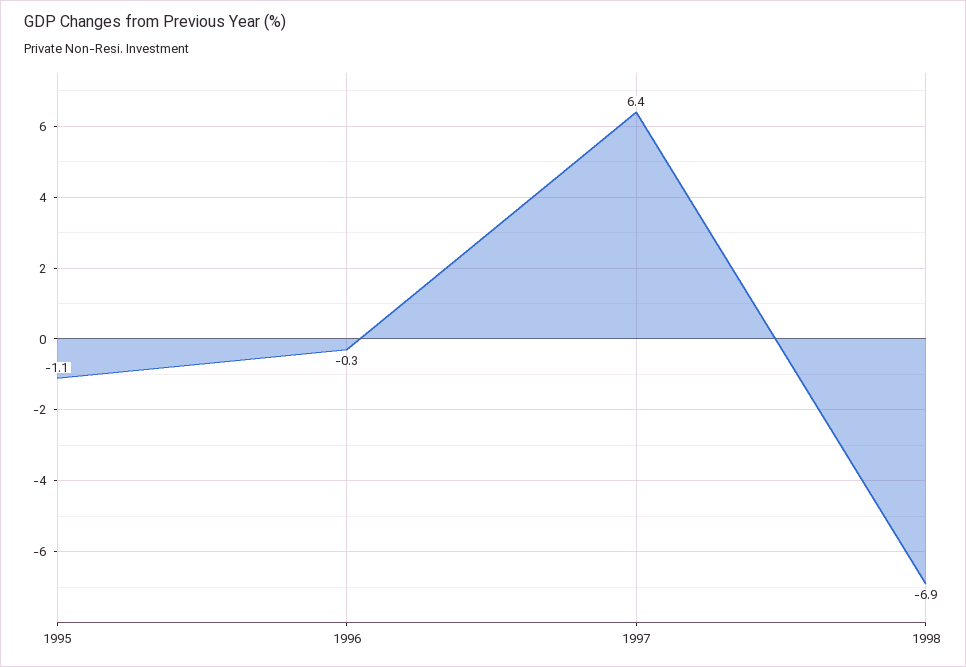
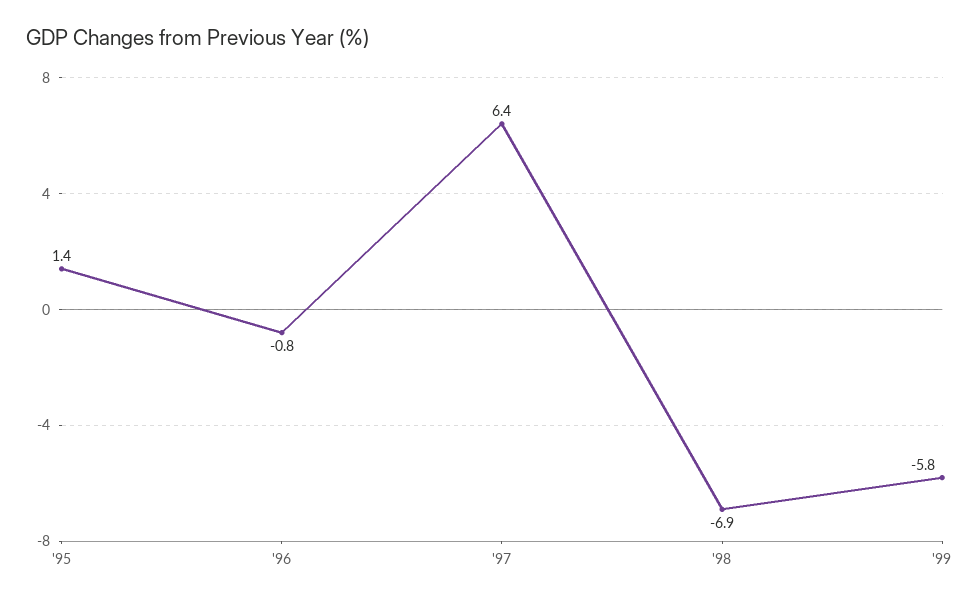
1995: -1.1 -> 1.4
1996: -0.3 -> -0.8
'99: none -> -5.8

